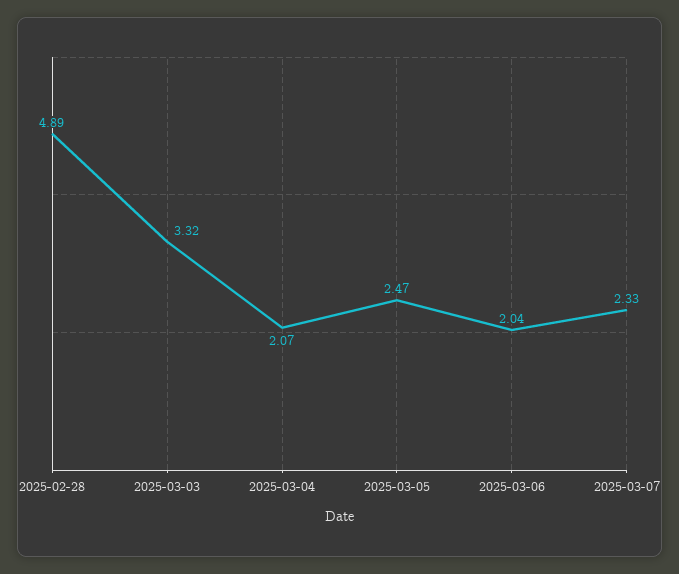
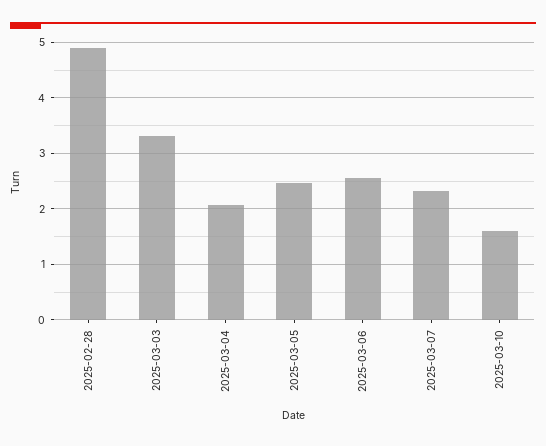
2025-03-06: 2.04 -> 2.6
2025-03-10: none -> 1.6

